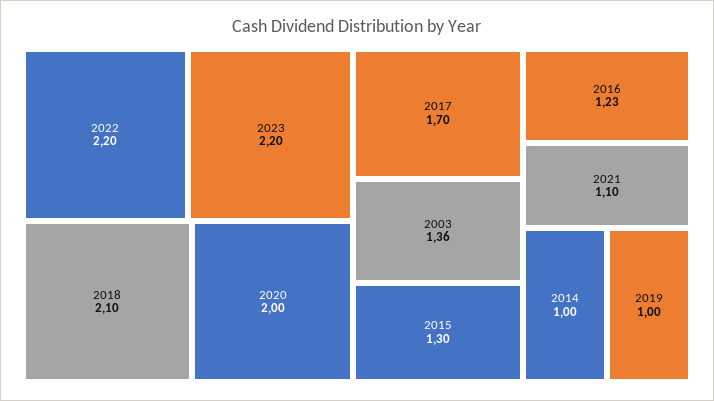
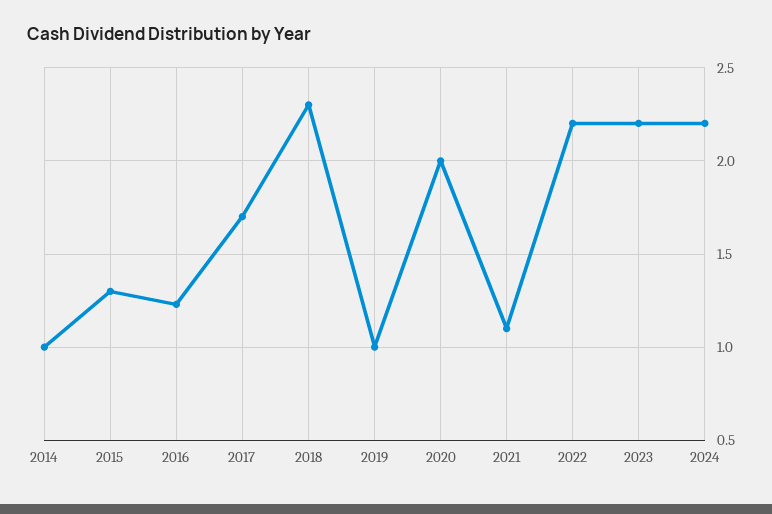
2018: 2.1 -> 2.3
2003: 1.36 -> none
2024: none -> 2.2

